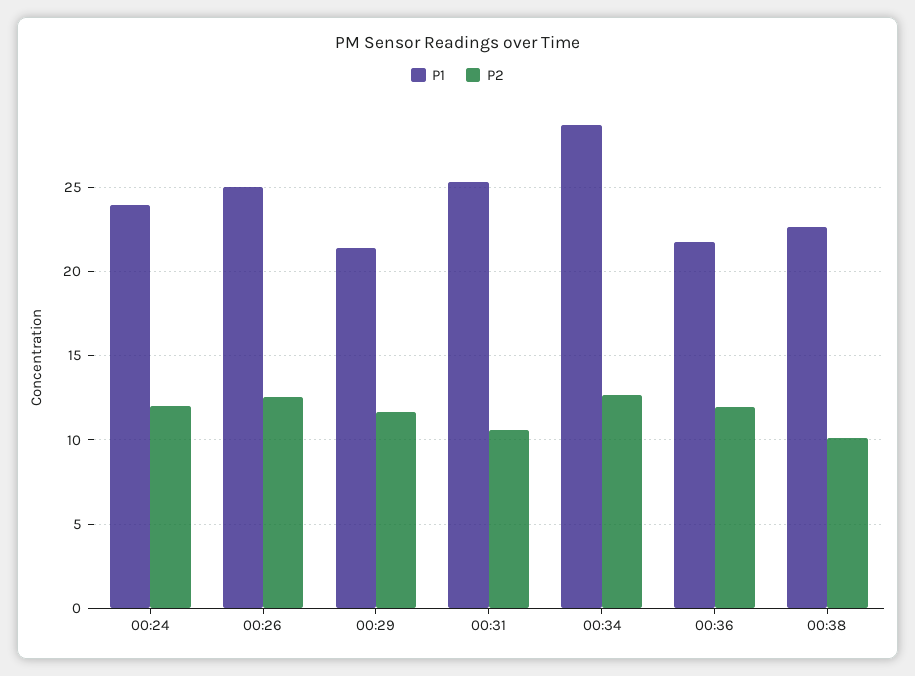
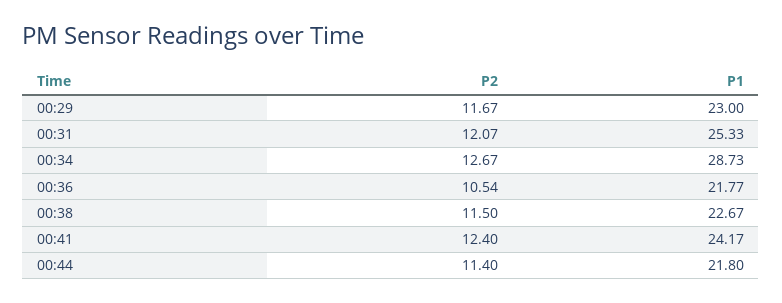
P1, 00:24: 24 -> none
P2, 00:24: 12 -> none
P1, 00:26: 25 -> none
P2, 00:26: 12.5 -> none
P1, 00:29: 21.5 -> 23
P2, 00:31: 10.5 -> 12.07
P2, 00:36: 12 -> 10.54
P2, 00:38: 10 -> 11.5
P2, 00:41: none -> 12.4
P1, 00:41: none -> 24.17
P2, 00:44: none -> 11.4
P1, 00:44: none -> 21.8

